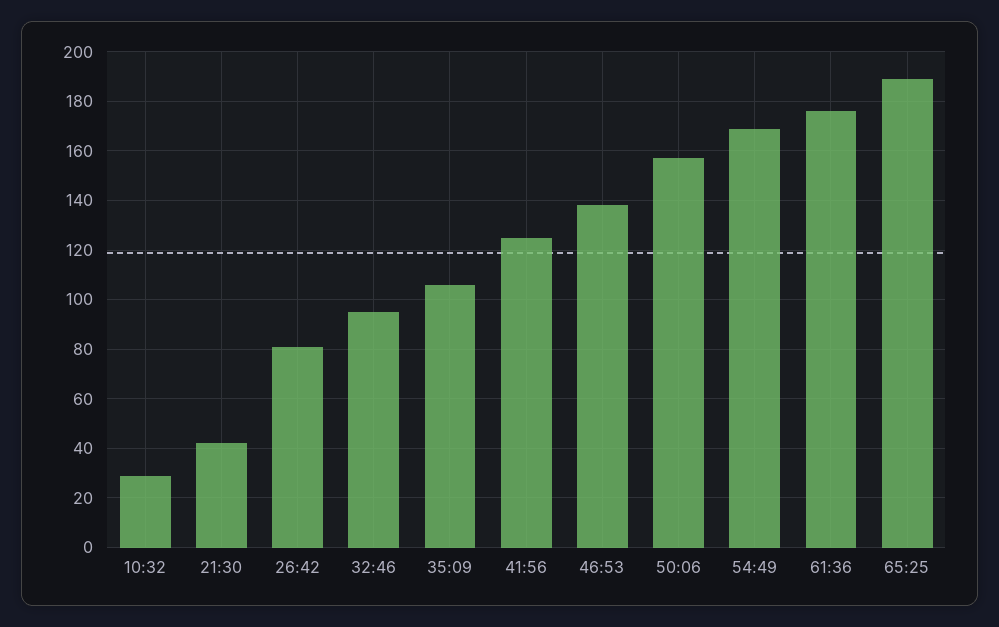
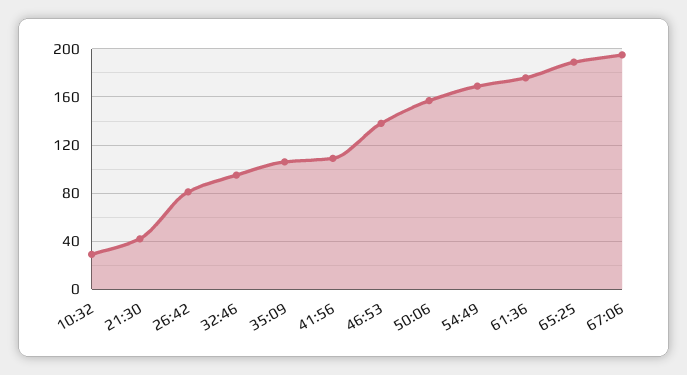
41:56: 125 -> 110
67:06: none -> 195

